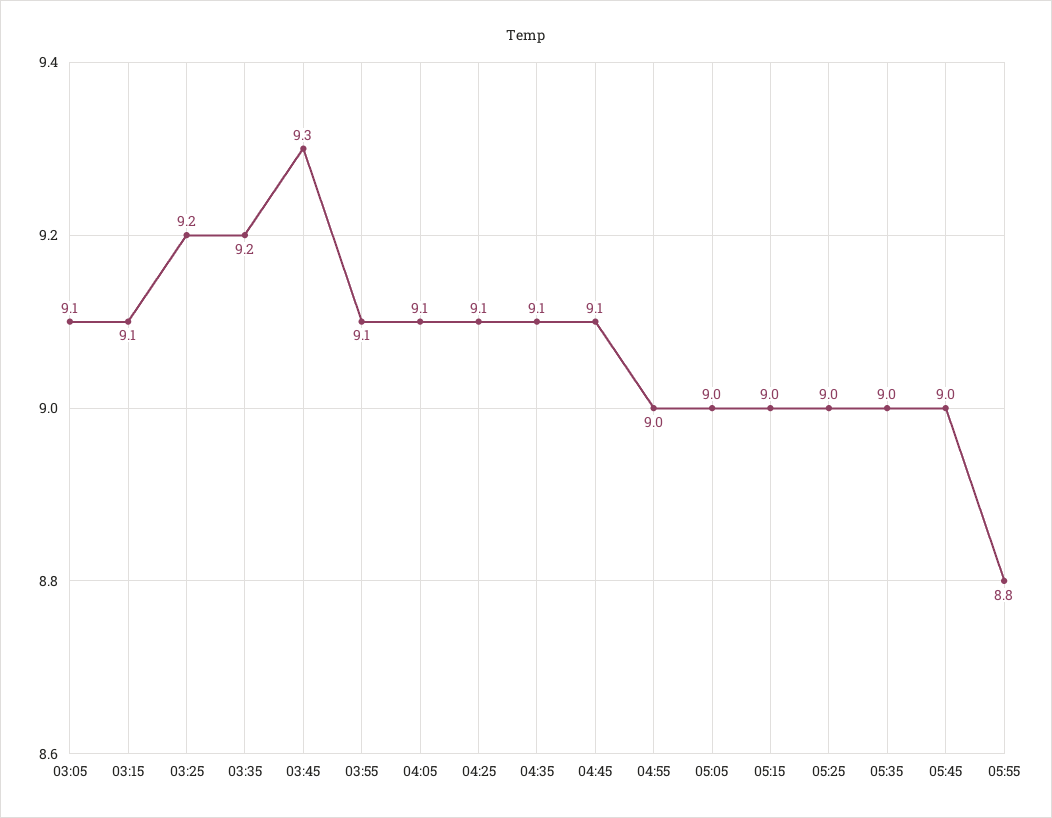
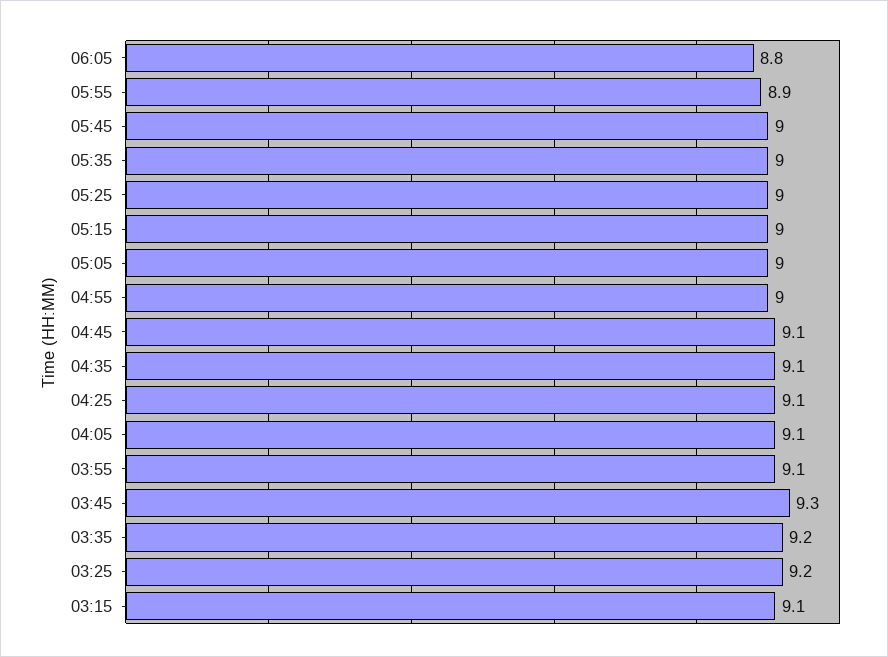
03:05: 9.1 -> none
05:55: 8.8 -> 8.9
06:05: none -> 8.8

